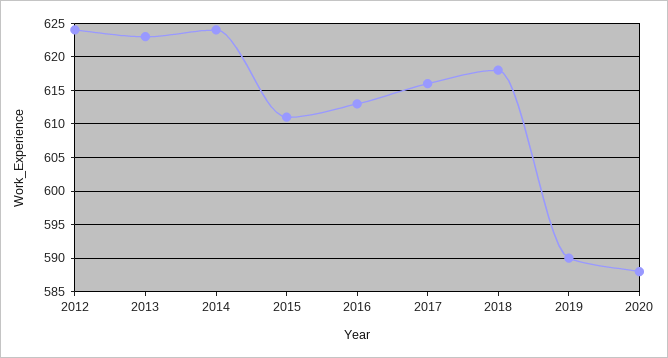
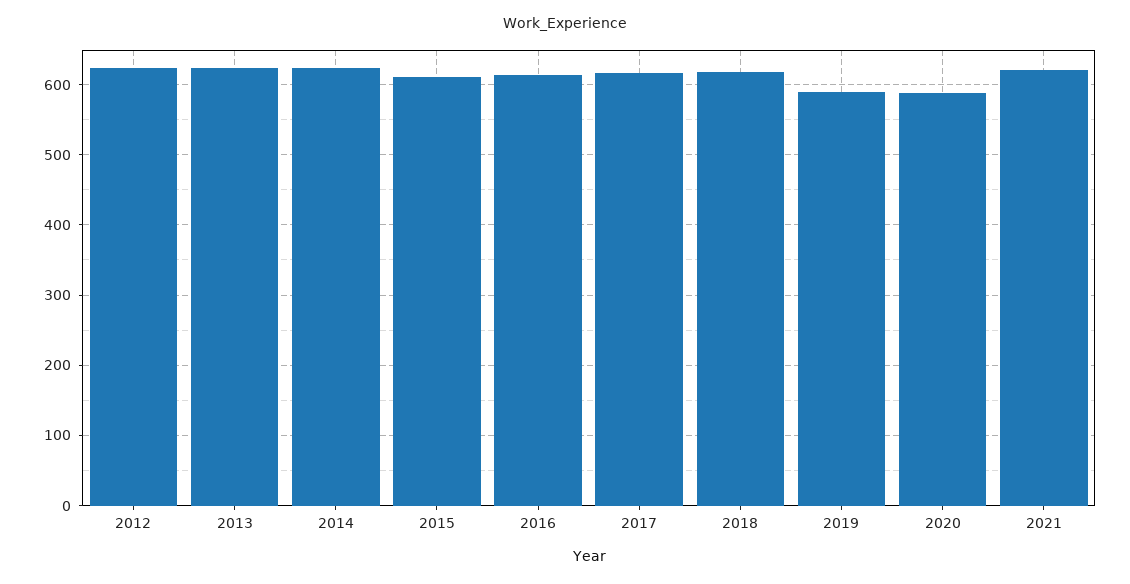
2021: none -> 620

